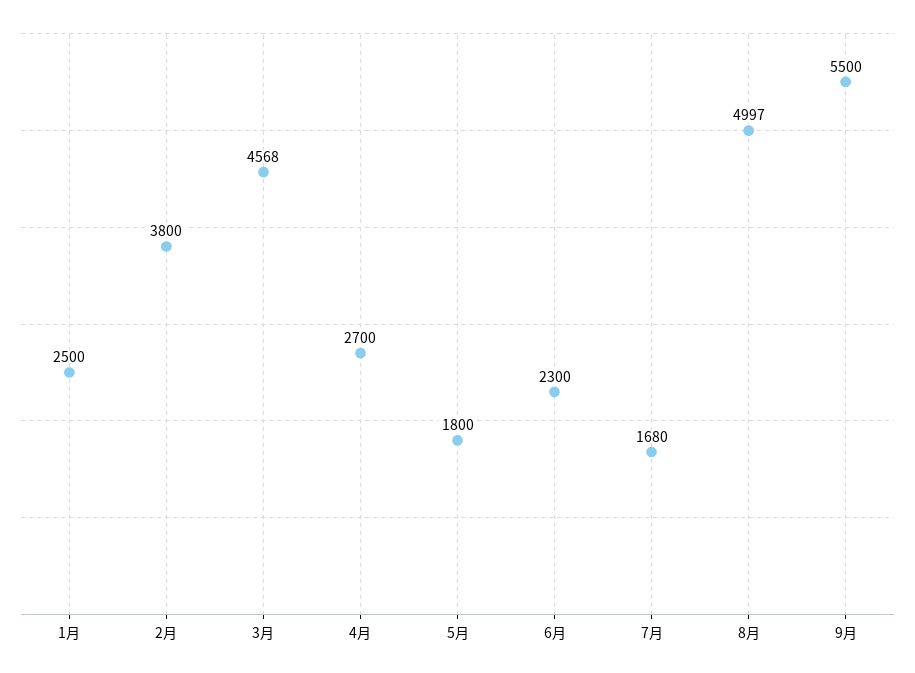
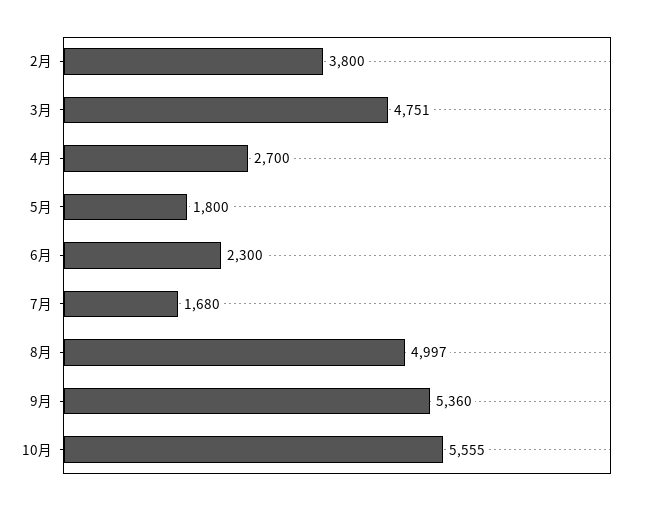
1月: 2500 -> none
3月: 4568 -> 4751
9月: 5500 -> 5360
10月: none -> 5555

